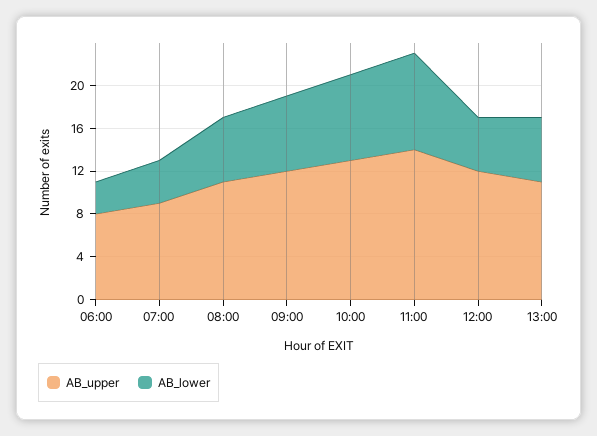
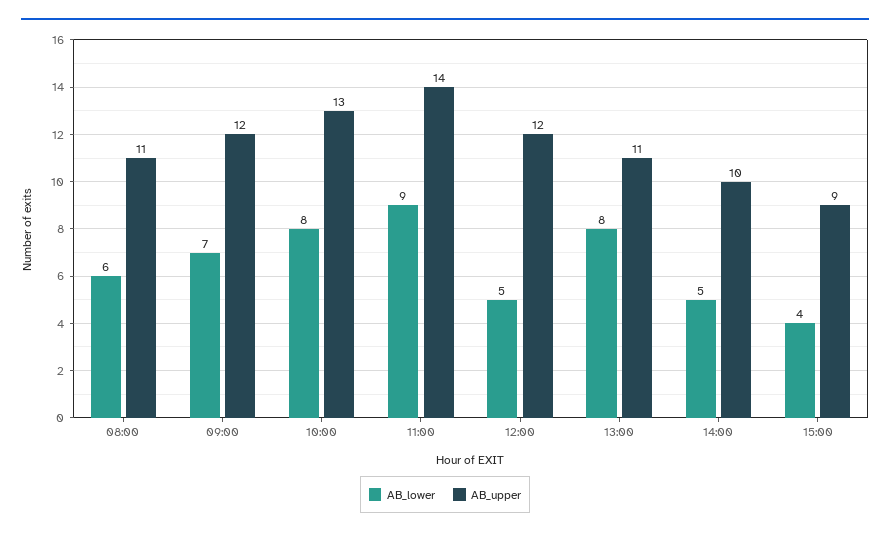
AB_upper, 06:00: 8 -> none
AB_lower, 06:00: 3 -> none
AB_upper, 07:00: 9 -> none
AB_lower, 07:00: 4 -> none
AB_lower, 13:00: 6 -> 8
AB_lower, 14:00: none -> 5
AB_upper, 14:00: none -> 10
AB_lower, 15:00: none -> 4
AB_upper, 15:00: none -> 9

